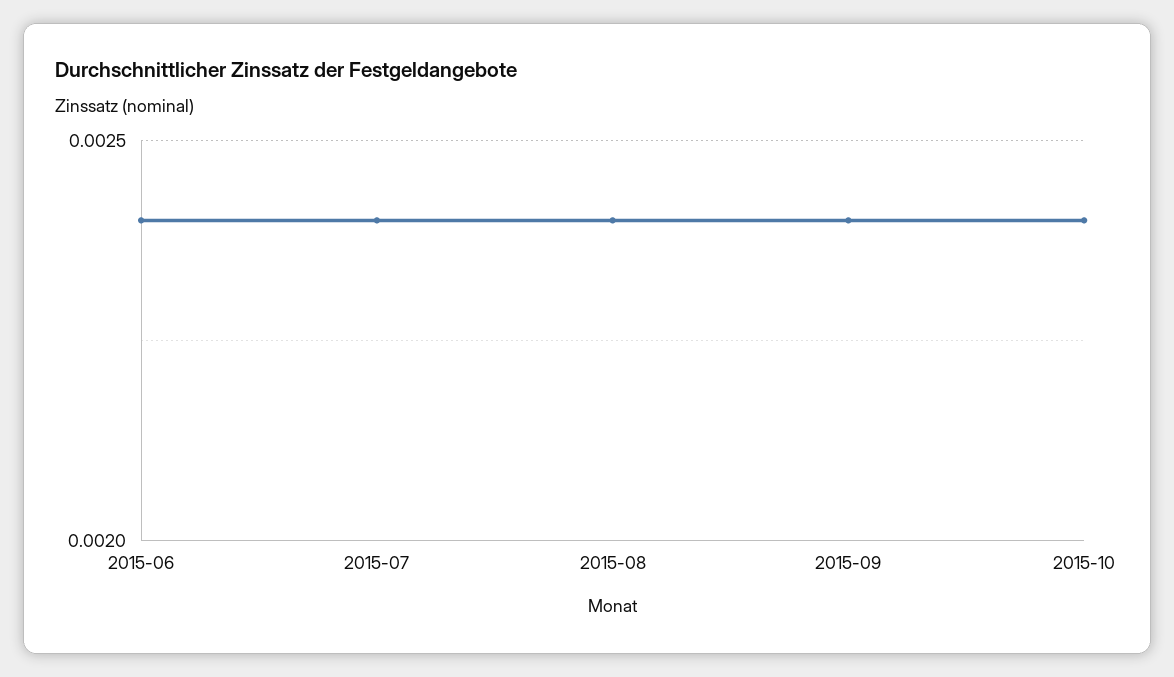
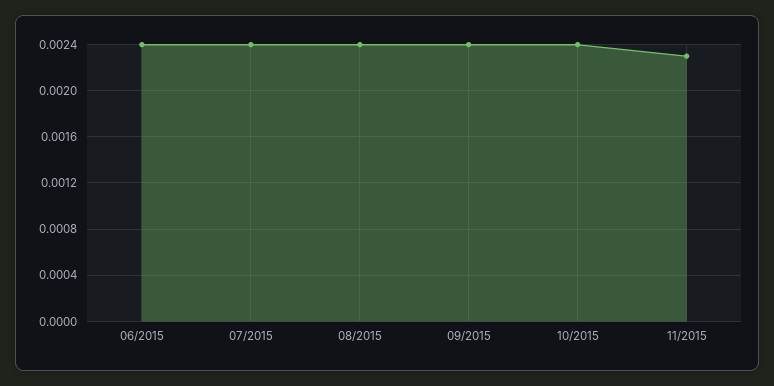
11/2015: none -> 0.0023

